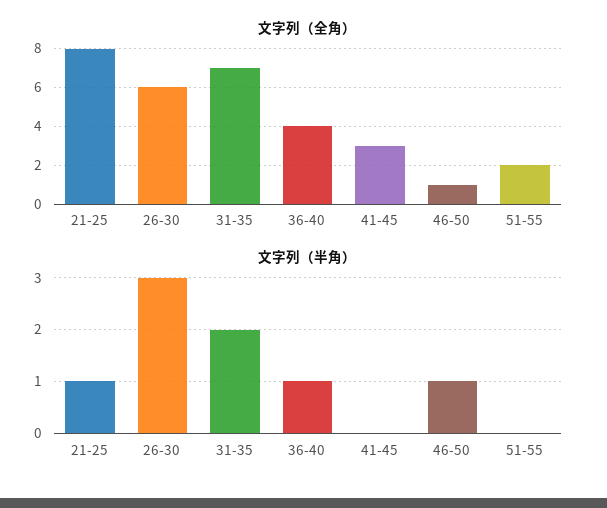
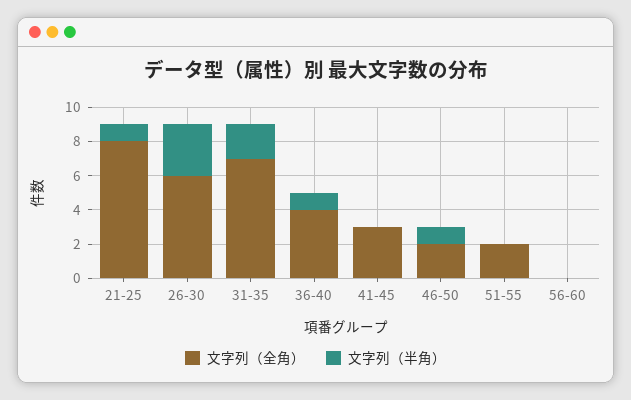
文字列（全角）, 46-50: 1 -> 2
文字列（全角）, 56-60: none -> 0
文字列（半角）, 56-60: none -> 0

